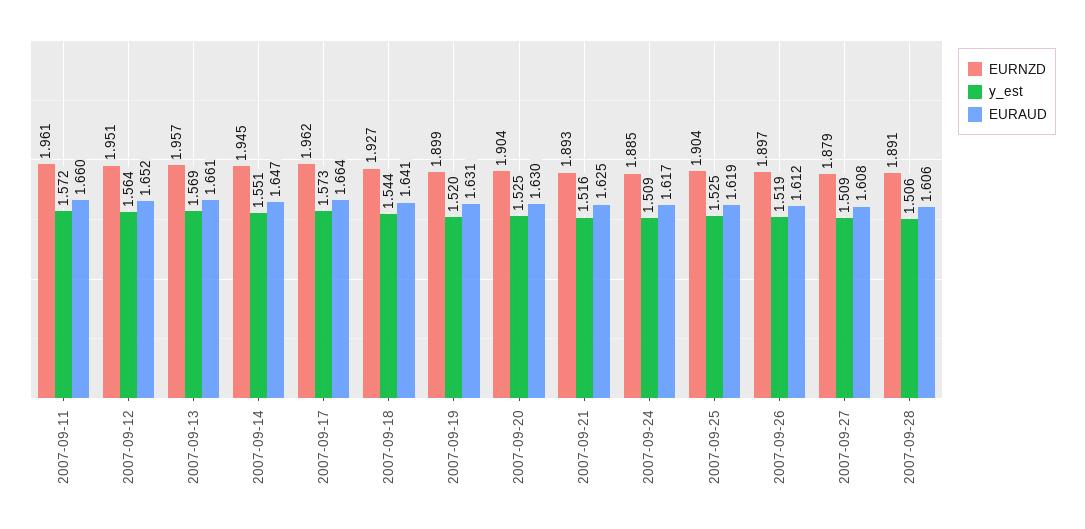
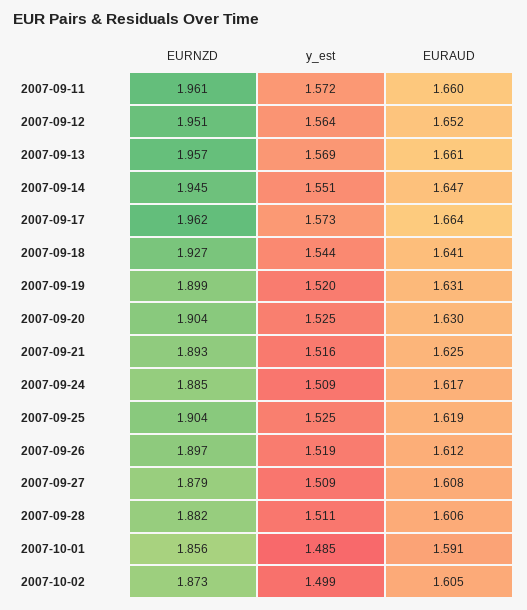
EURNZD, 2007-09-28: 1.891 -> 1.882
y_est, 2007-09-28: 1.506 -> 1.511
EURNZD, 2007-10-01: none -> 1.856
y_est, 2007-10-01: none -> 1.485
EURAUD, 2007-10-01: none -> 1.591
EURNZD, 2007-10-02: none -> 1.873
y_est, 2007-10-02: none -> 1.499
EURAUD, 2007-10-02: none -> 1.605

